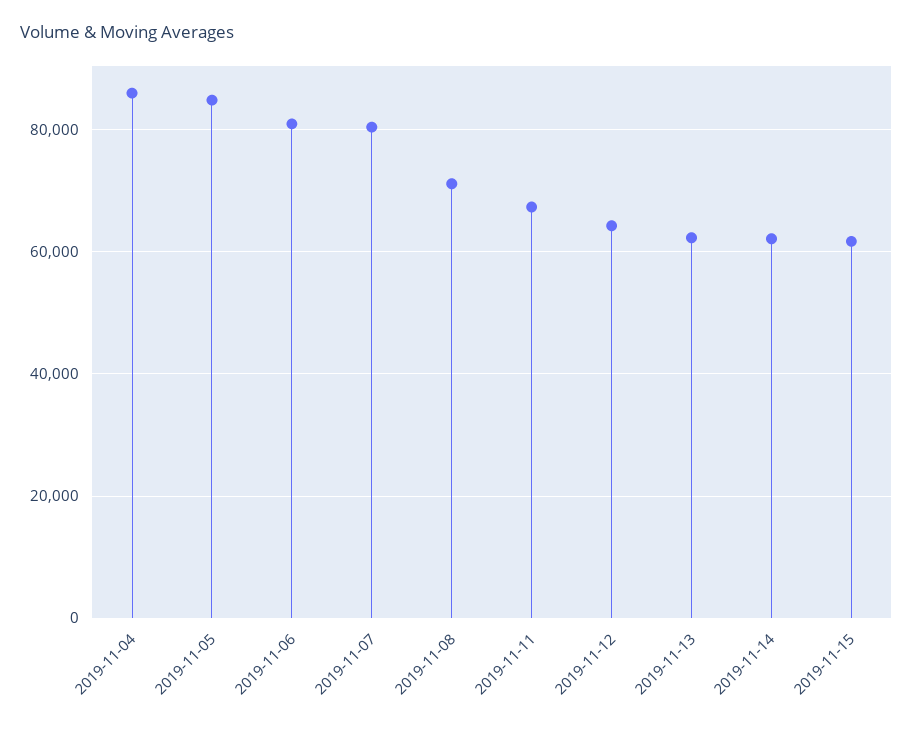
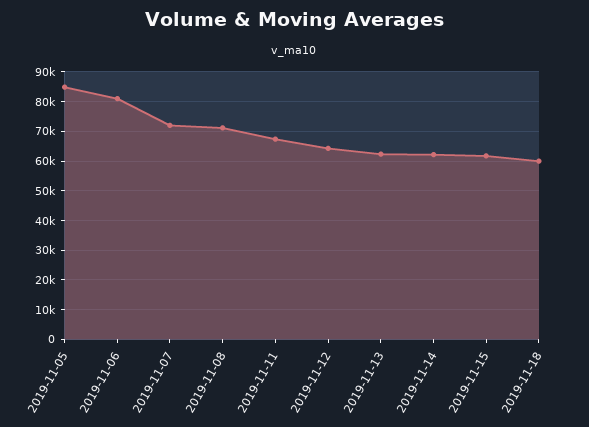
2019-11-04: 86000 -> none
2019-11-07: 80000 -> 72500
2019-11-18: none -> 60000

